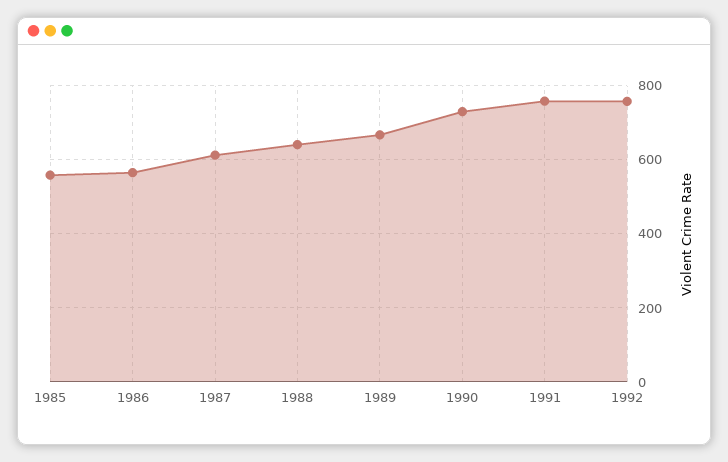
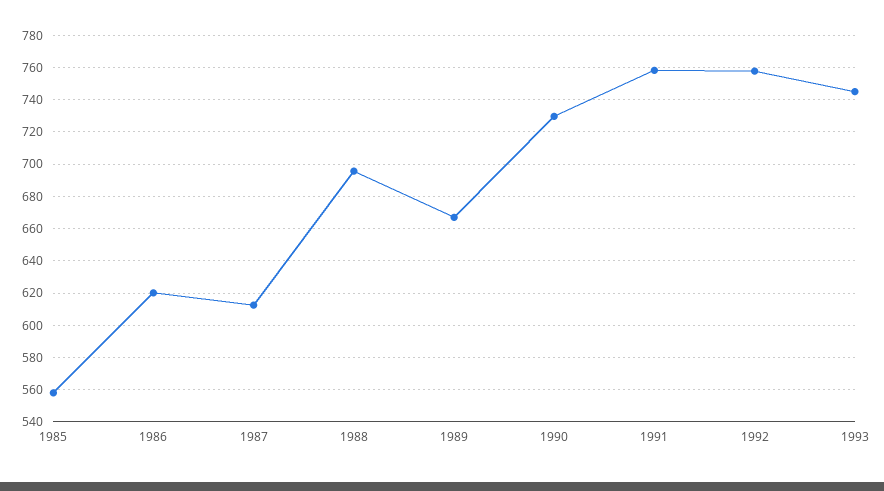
1986: 560 -> 620
1988: 640 -> 695
1993: none -> 745

